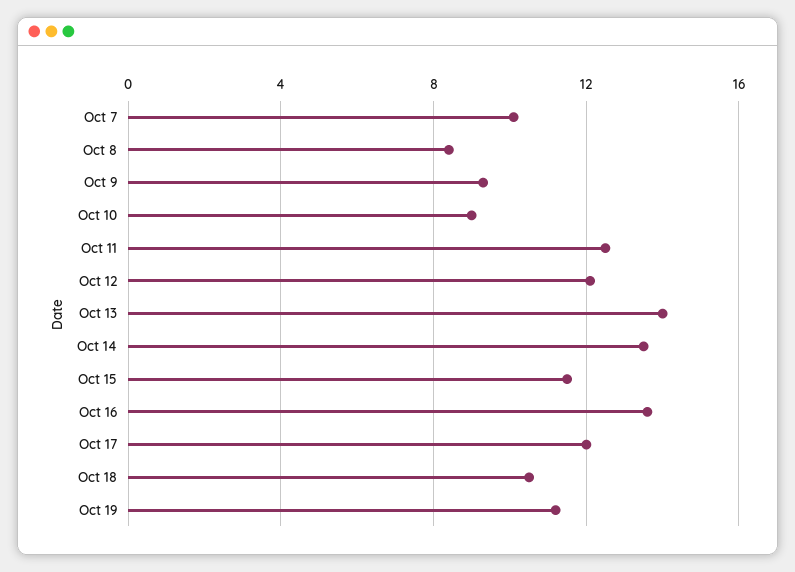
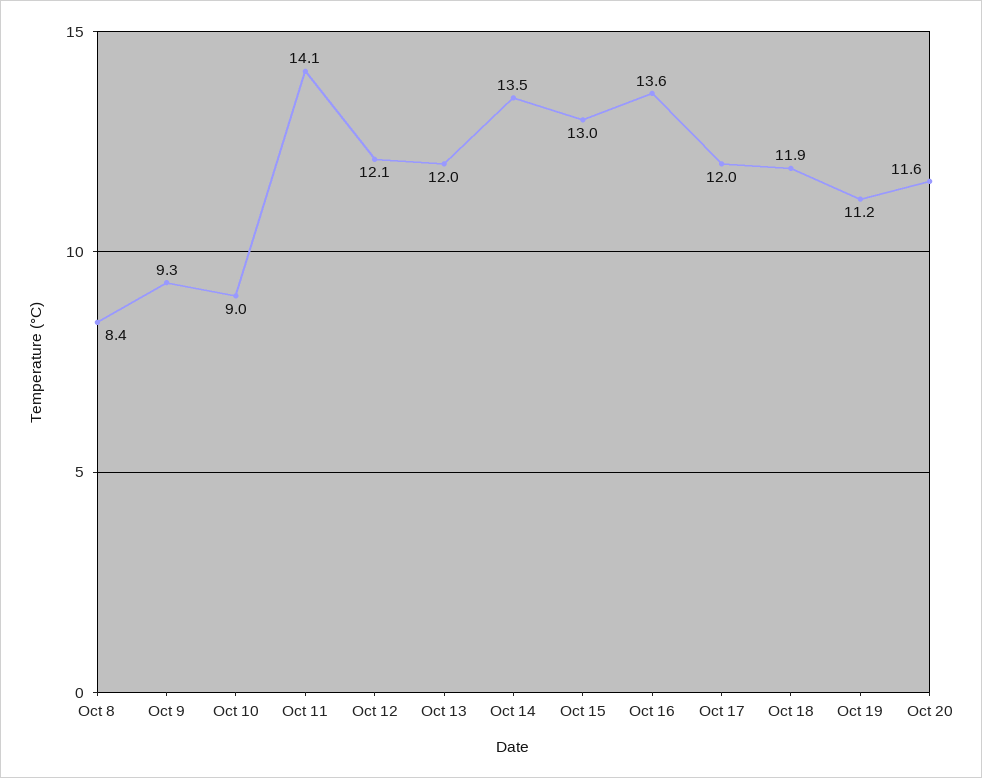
Oct 7: 10 -> none
Oct 11: 12.5 -> 14.1
Oct 13: 14 -> 12
Oct 15: 11.5 -> 13
Oct 18: 10.5 -> 11.9
Oct 20: none -> 11.6

